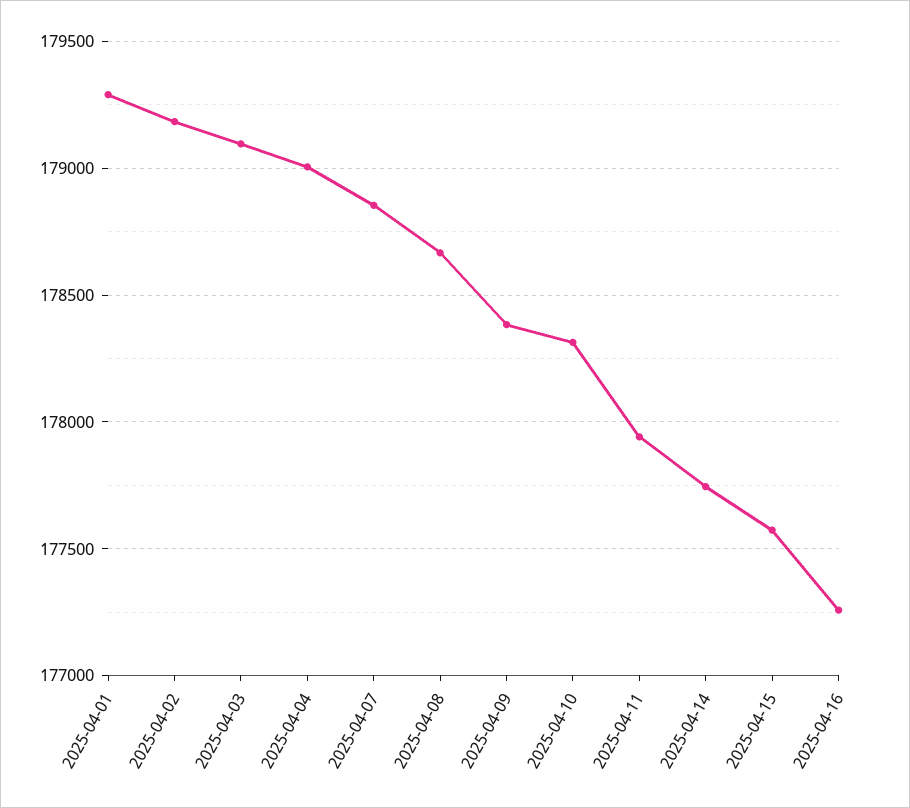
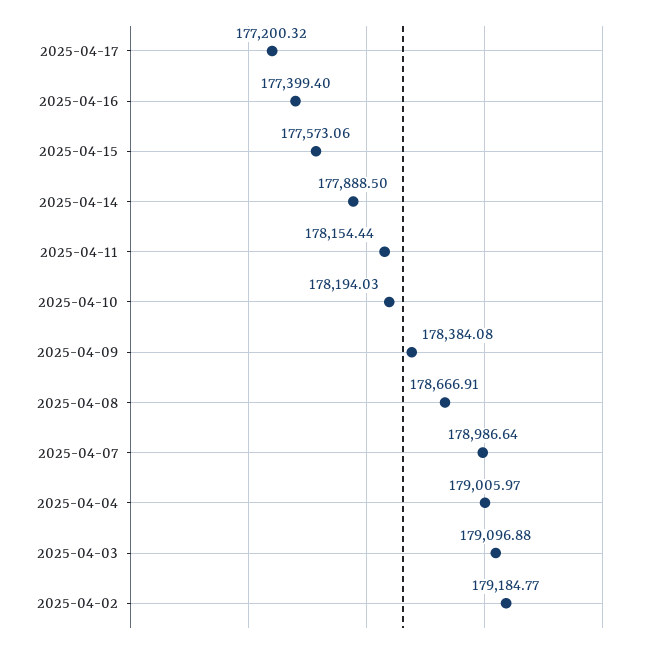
2025-04-01: 179300 -> none
2025-04-07: 178850 -> 178986.64
2025-04-10: 178300 -> 178194.03
2025-04-11: 177950 -> 178154.44
2025-04-14: 177750 -> 177888.5
2025-04-16: 177250 -> 177399.4
2025-04-17: none -> 177200.32

